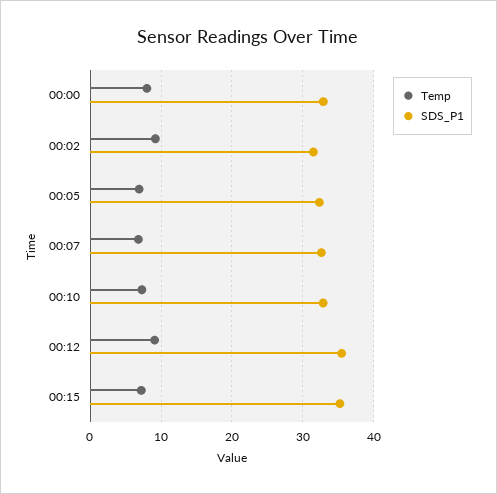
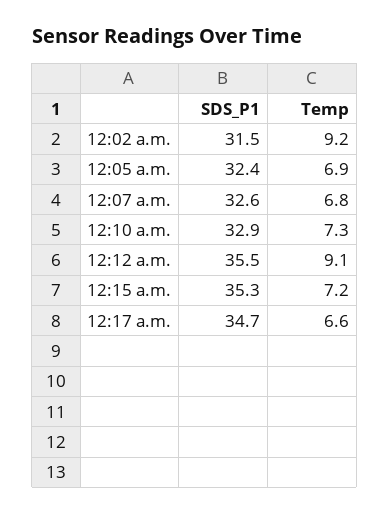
Temp, 00:00: 8 -> none
SDS_P1, 00:00: 33 -> none
SDS_P1, 12:17 a.m.: none -> 34.7
Temp, 12:17 a.m.: none -> 6.6

